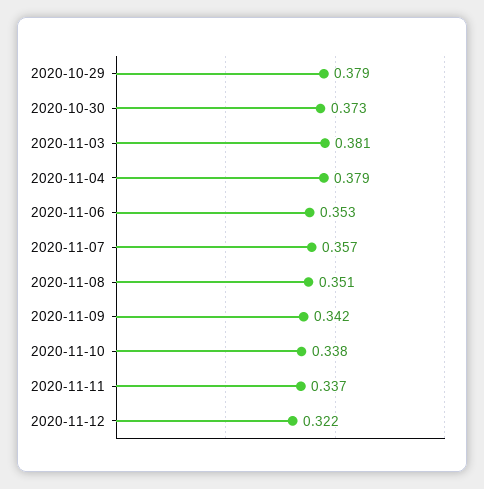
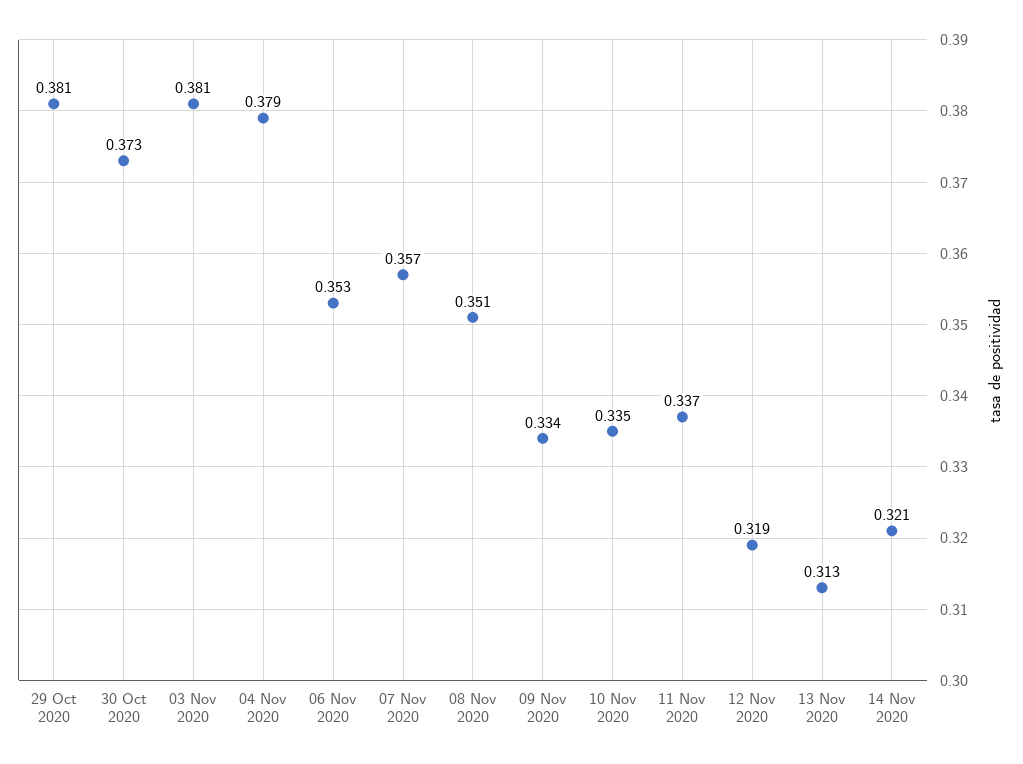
2020-10-29: 0.379 -> 0.381
2020-11-09: 0.342 -> 0.334
2020-11-10: 0.338 -> 0.335
2020-11-12: 0.322 -> 0.319
13 Nov 2020: none -> 0.313
14 Nov 2020: none -> 0.321

